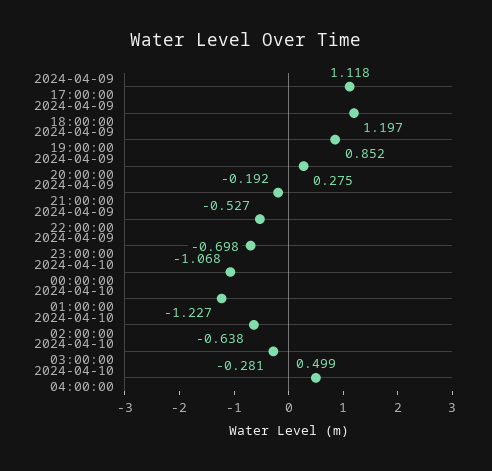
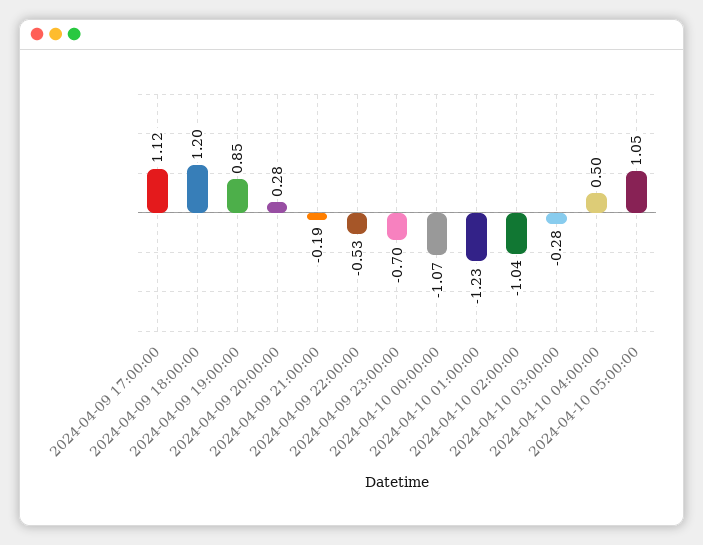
2024-04-10 02:00:00: -0.638 -> -1.04
2024-04-10 05:00:00: none -> 1.05

